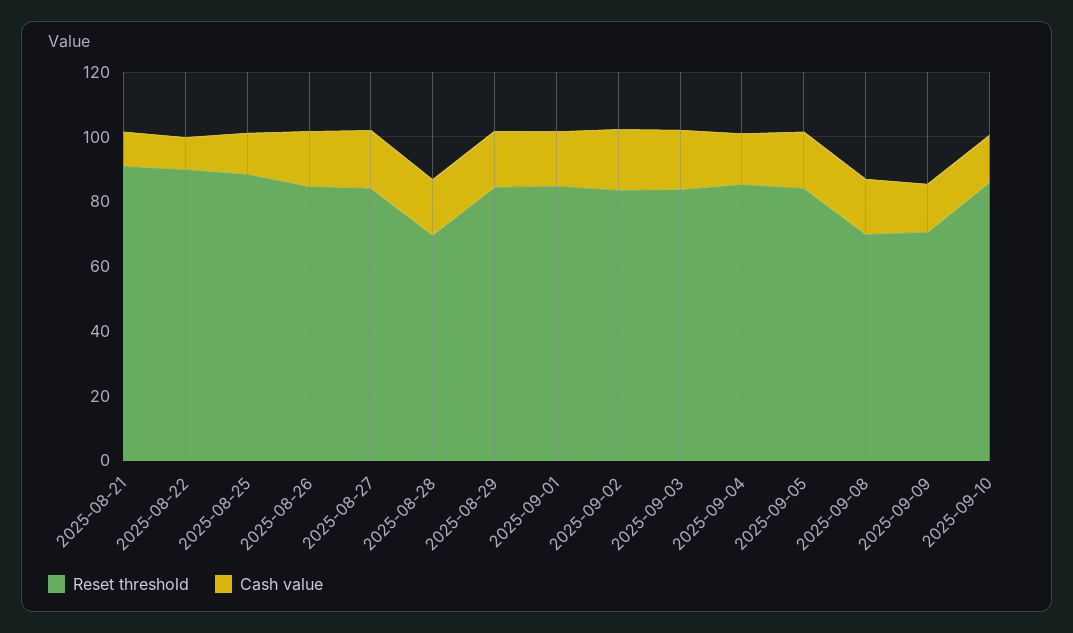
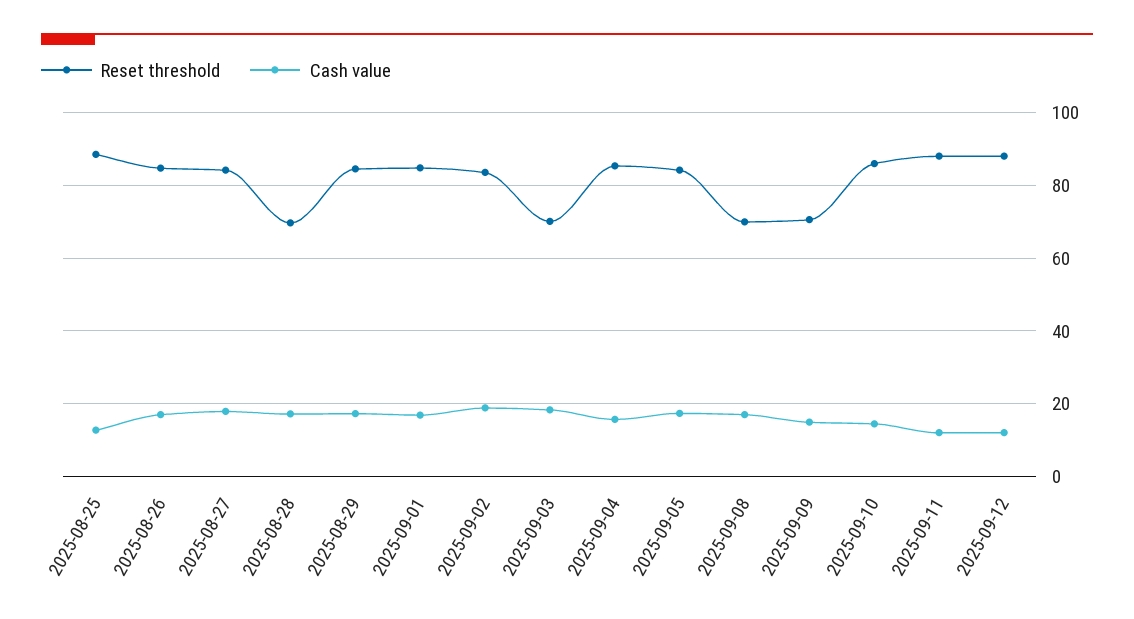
Reset threshold, 2025-08-21: 90 -> none
Cash value, 2025-08-21: 10 -> none
Reset threshold, 2025-08-22: 90 -> none
Cash value, 2025-08-22: 10 -> none
Reset threshold, 2025-09-03: 85 -> 70
Reset threshold, 2025-09-11: none -> 88
Cash value, 2025-09-11: none -> 12
Reset threshold, 2025-09-12: none -> 88
Cash value, 2025-09-12: none -> 12

